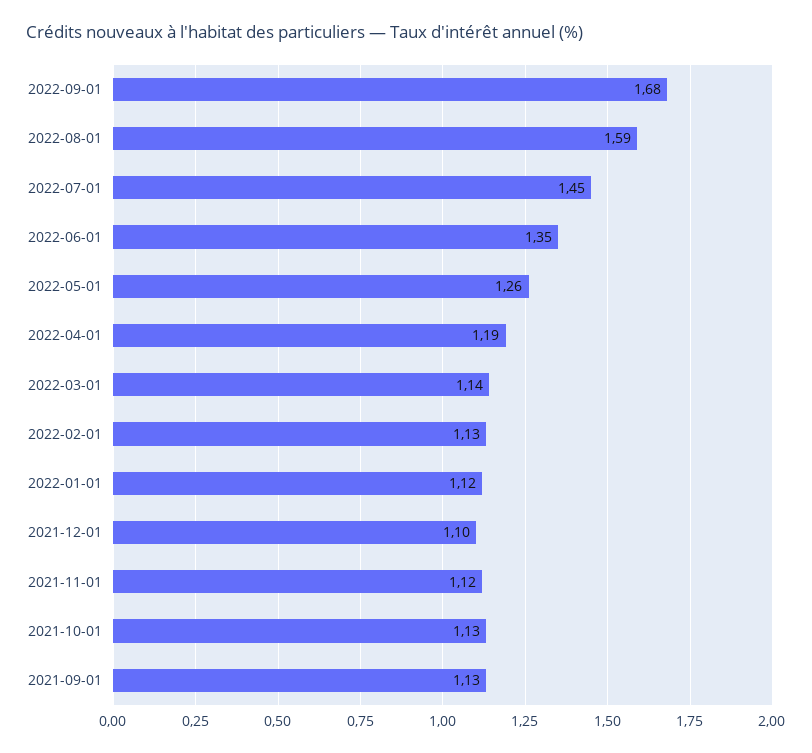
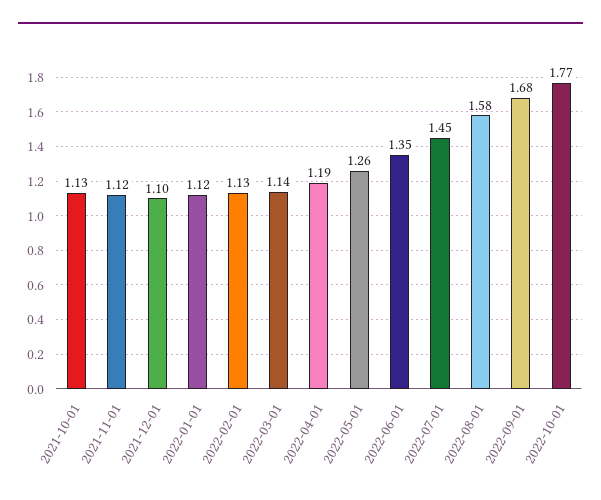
2022-08-01: 1.59 -> 1.58
2021-09-01: 1.13 -> none
2022-10-01: none -> 1.77

